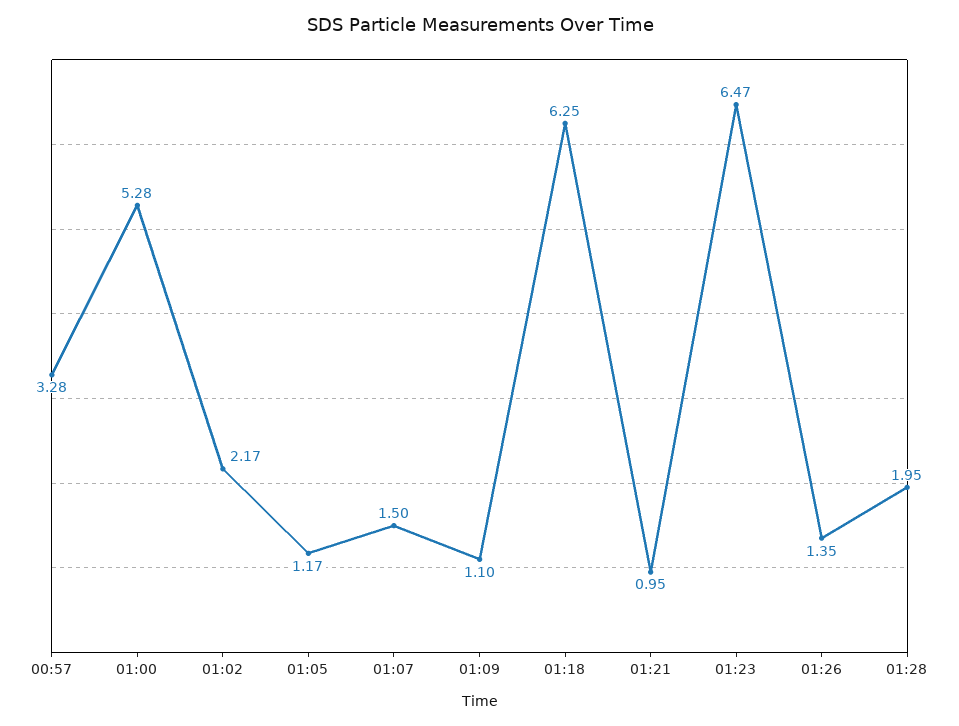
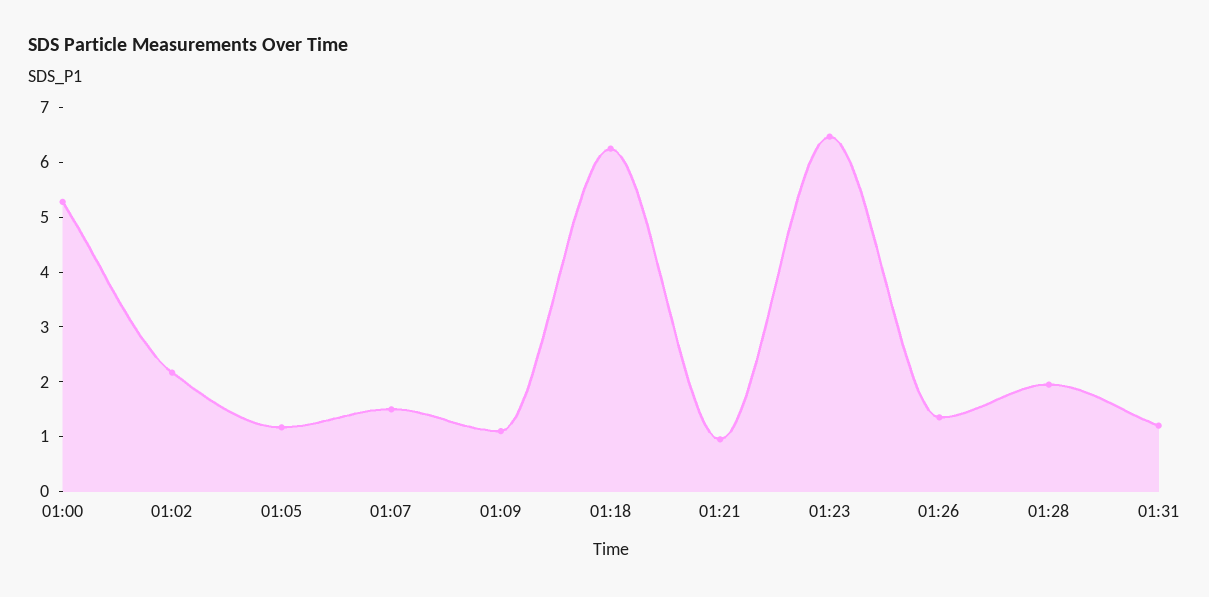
00:57: 3.28 -> none
01:31: none -> 1.2

